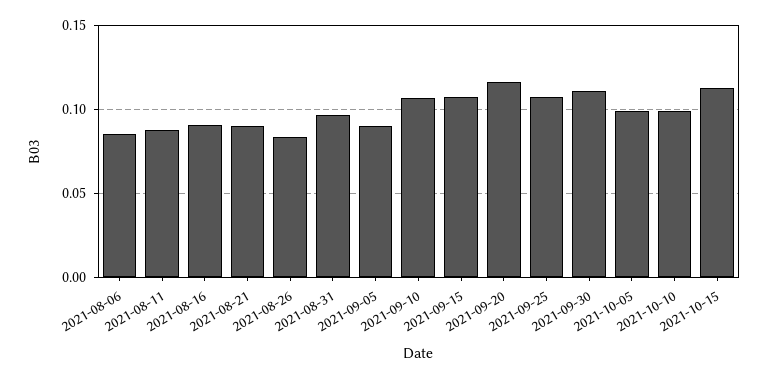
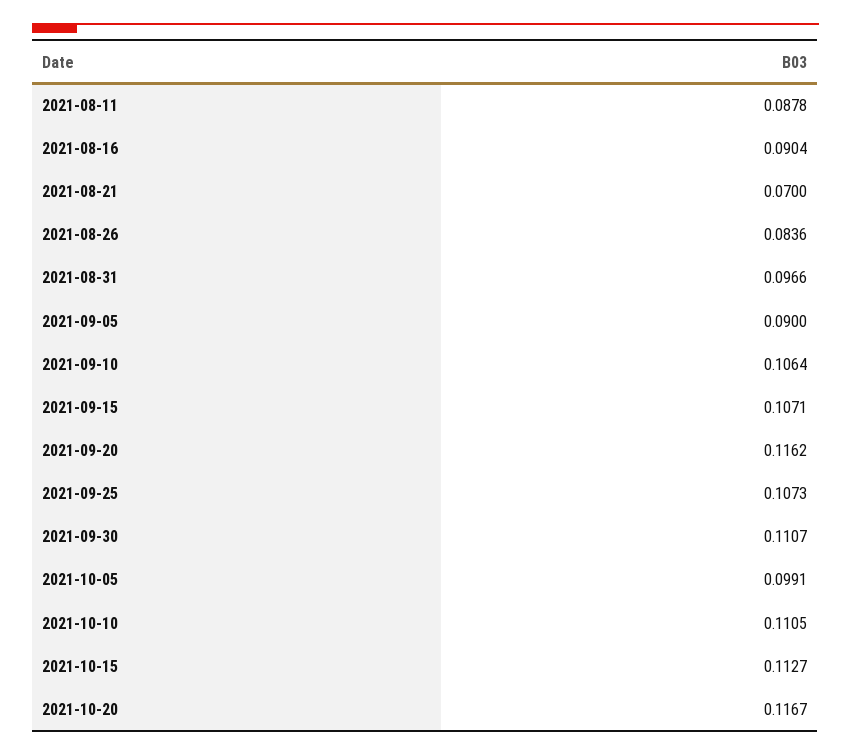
2021-08-06: 0.085 -> none
2021-08-21: 0.09 -> 0.07
2021-10-10: 0.1 -> 0.1105
2021-10-20: none -> 0.1167

